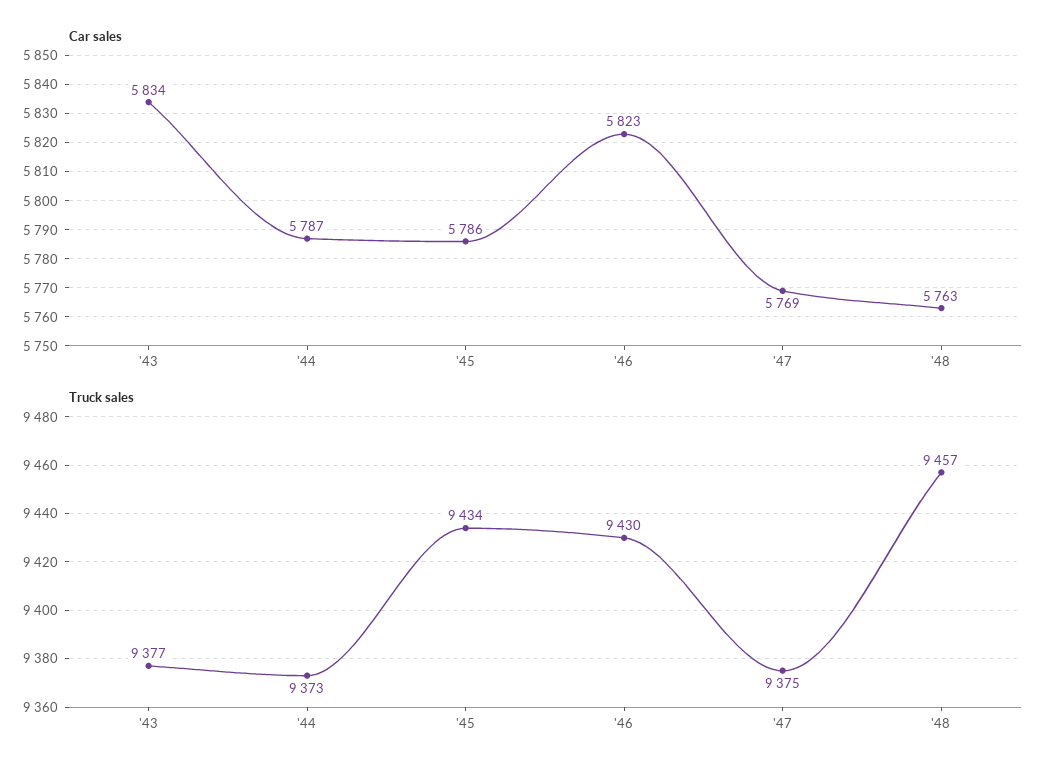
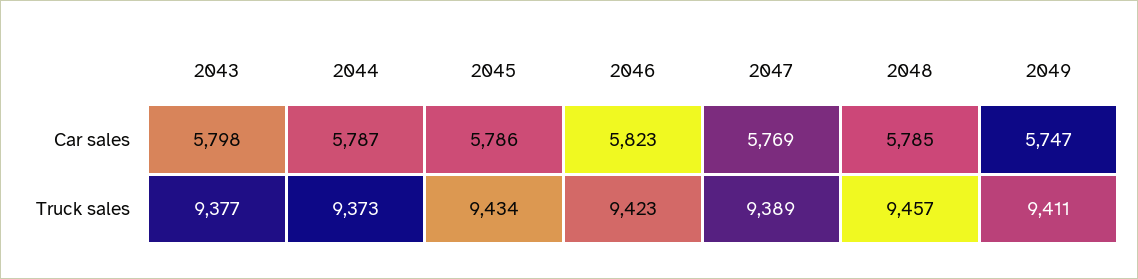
Car sales, '43: 5834 -> 5798
Car sales, '48: 5763 -> 5785
Truck sales, '46: 9430 -> 9423
Truck sales, '47: 9375 -> 9389
Car sales, 2049: none -> 5747
Truck sales, 2049: none -> 9411

